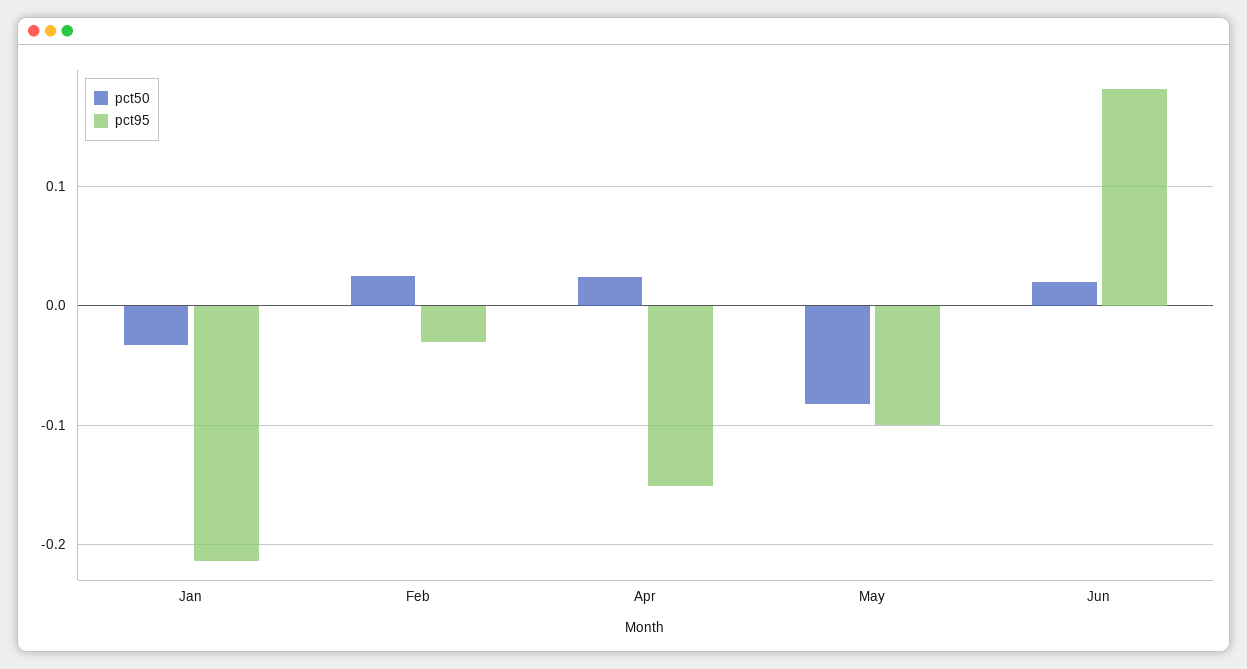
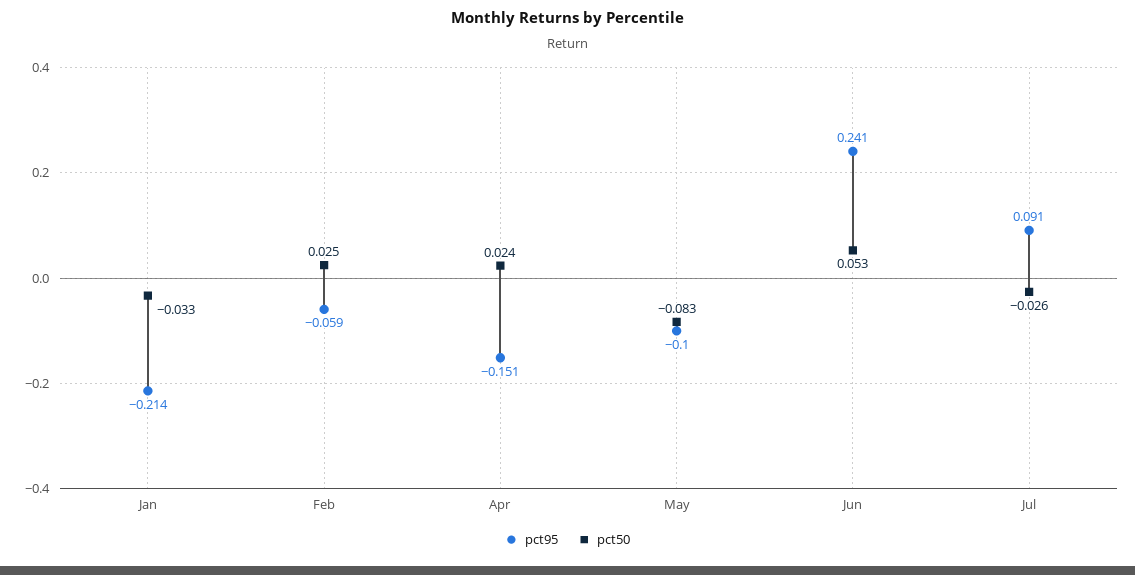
pct95, Feb: -0.03 -> -0.059
pct50, Jun: 0.02 -> 0.053
pct95, Jun: 0.18 -> 0.241
pct95, Jul: none -> 0.091
pct50, Jul: none -> -0.026

